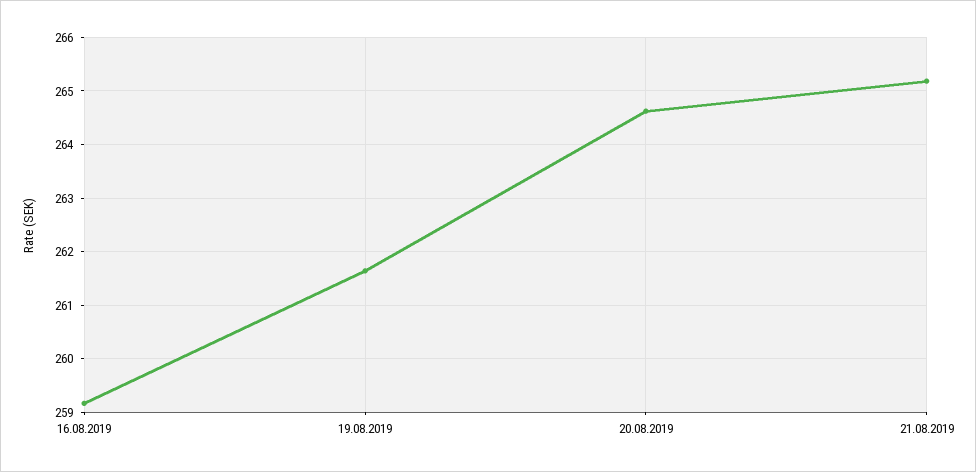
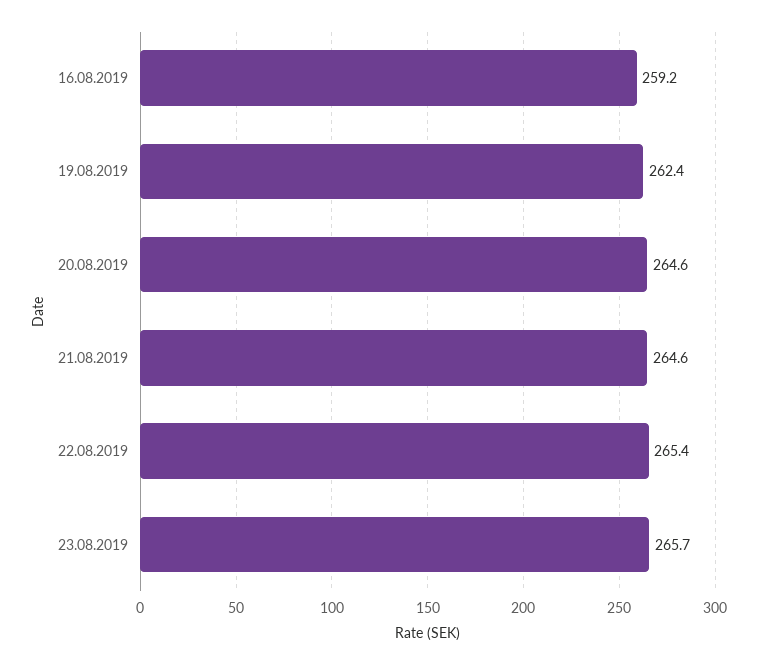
19.08.2019: 261.6 -> 262.4
21.08.2019: 265.2 -> 264.6
22.08.2019: none -> 265.4
23.08.2019: none -> 265.7

